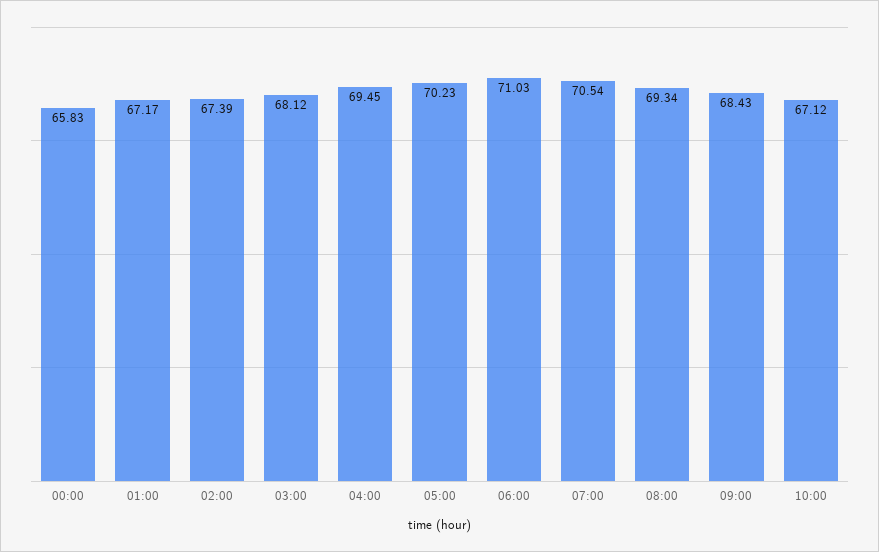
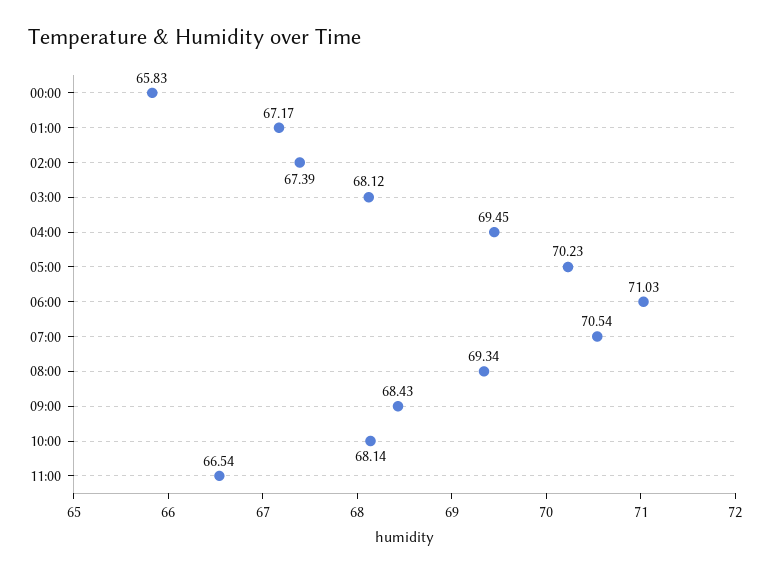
10:00: 67.12 -> 68.14
11:00: none -> 66.54

